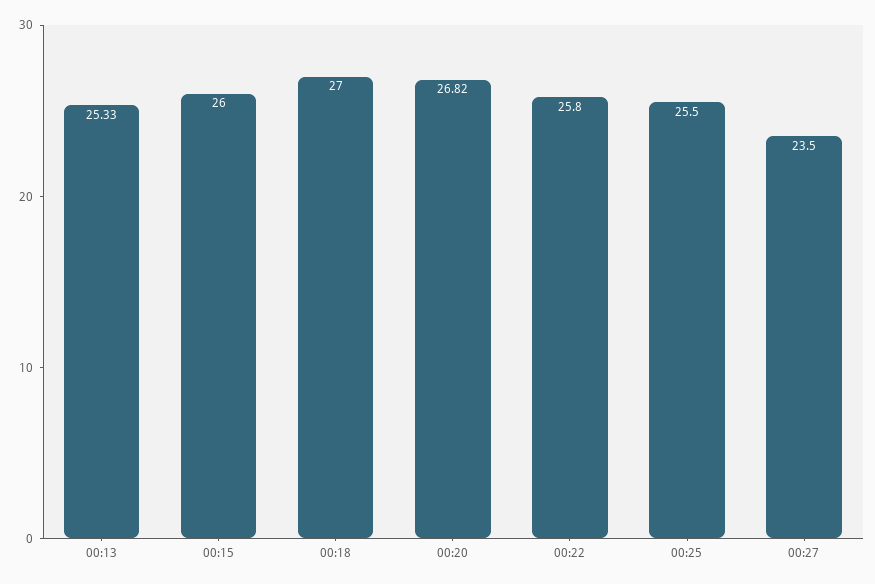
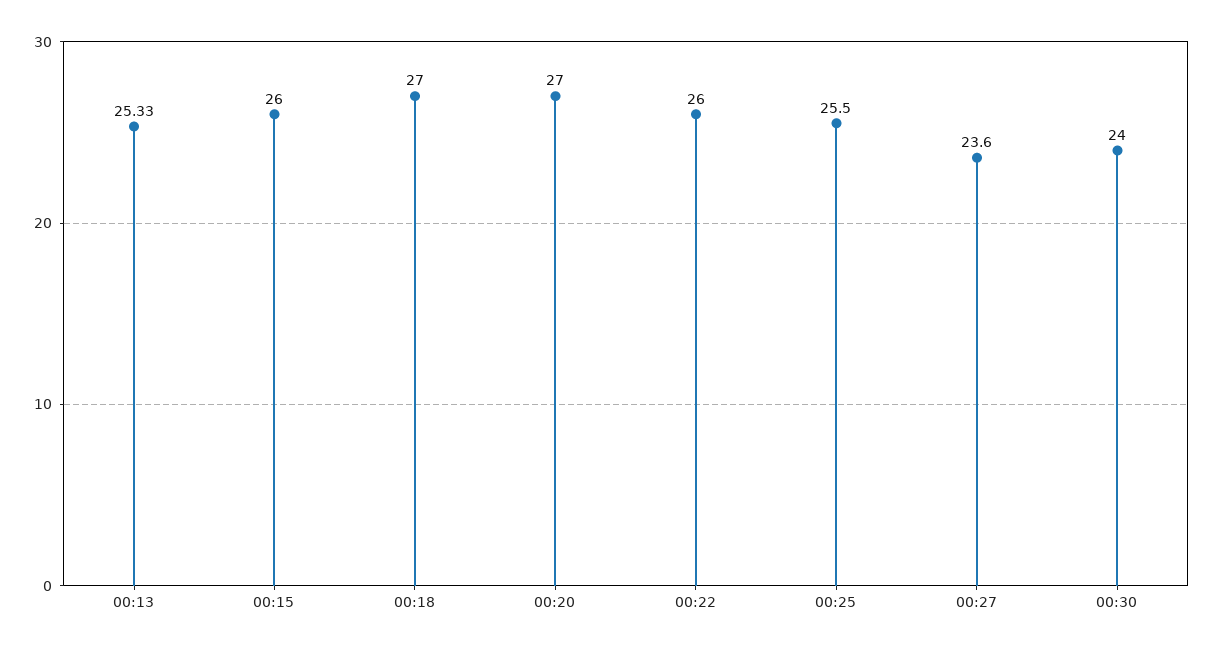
00:20: 26.82 -> 27
00:22: 25.8 -> 26
00:27: 23.5 -> 23.6
00:30: none -> 24

